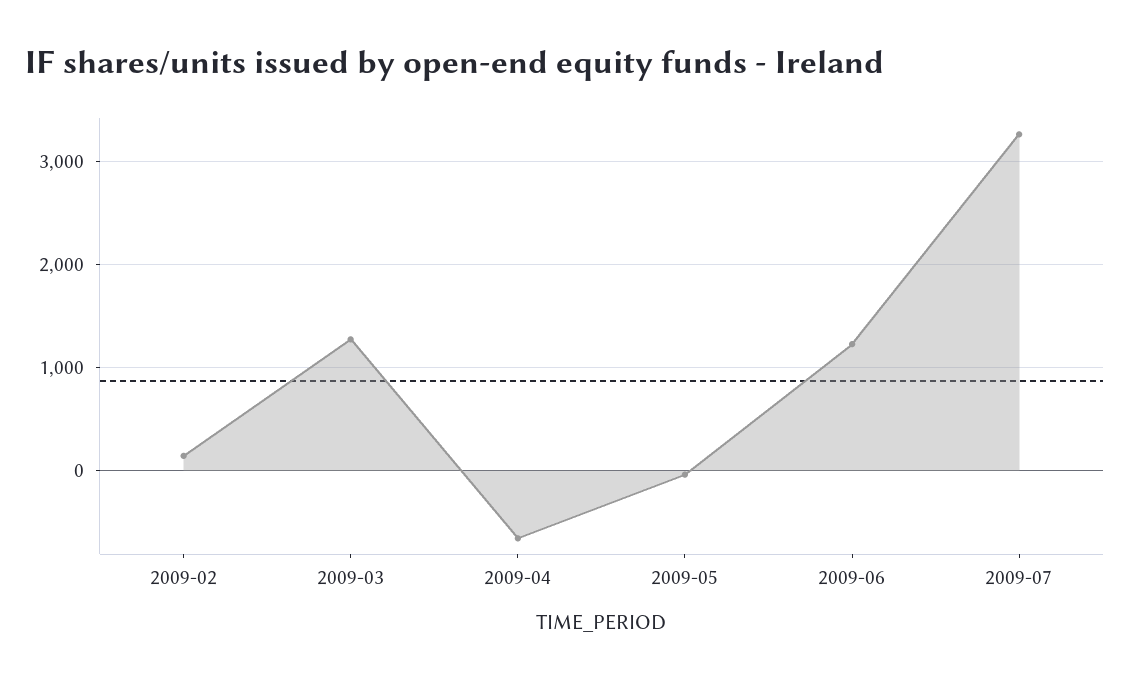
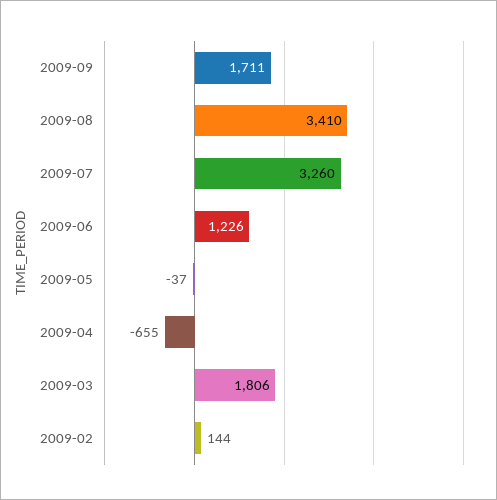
2009-03: 1300 -> 1806
2009-09: none -> 1711
2009-08: none -> 3410

